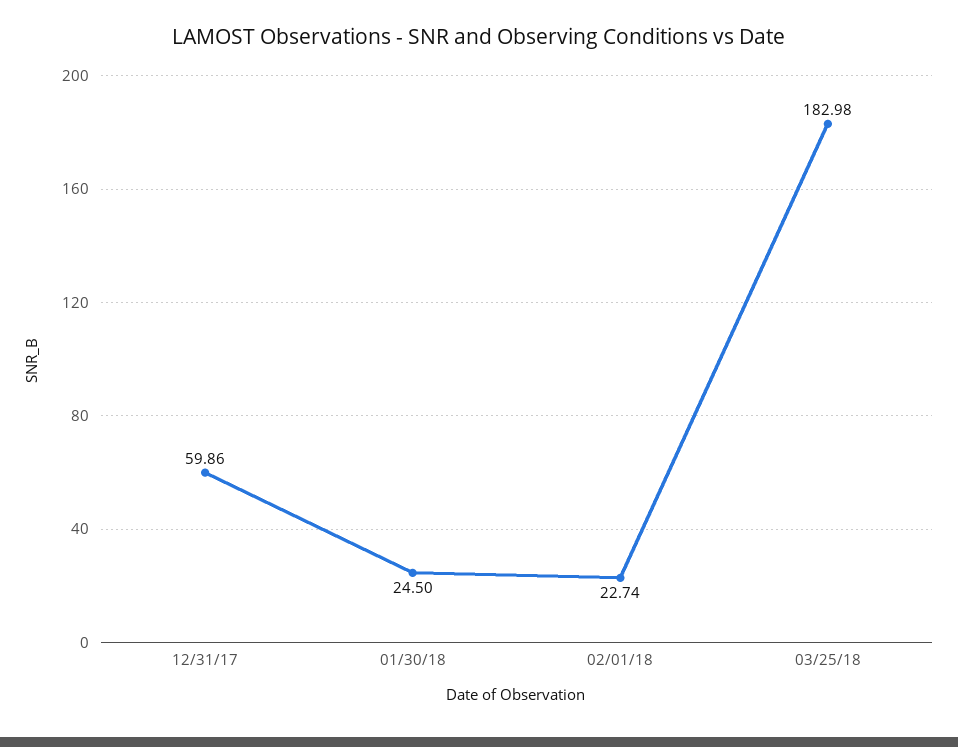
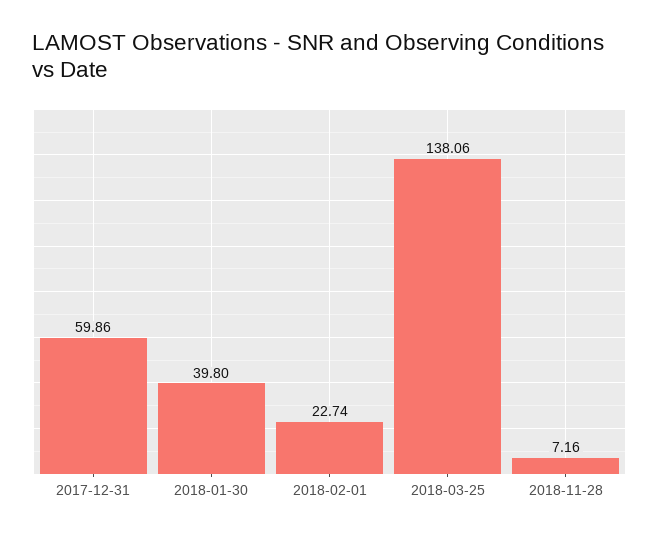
01/30/18: 24.5 -> 39.8
03/25/18: 182.98 -> 138.06
2018-11-28: none -> 7.16

